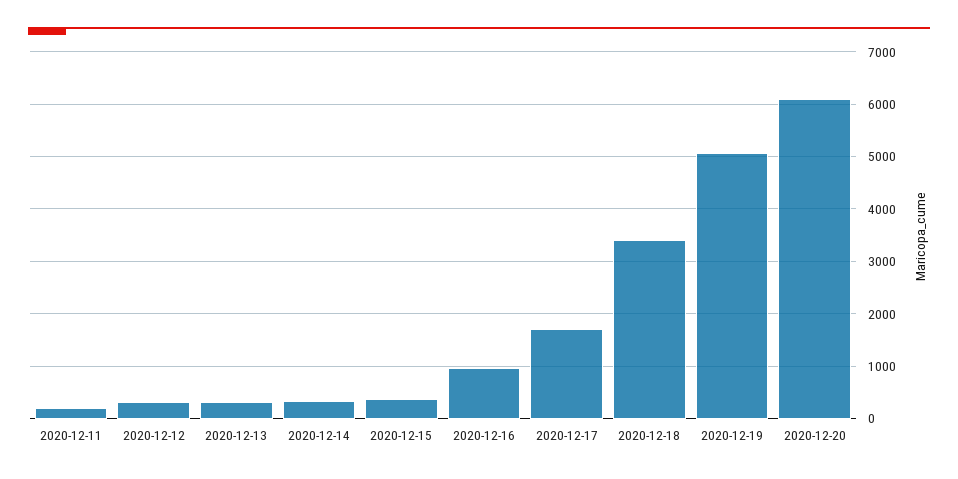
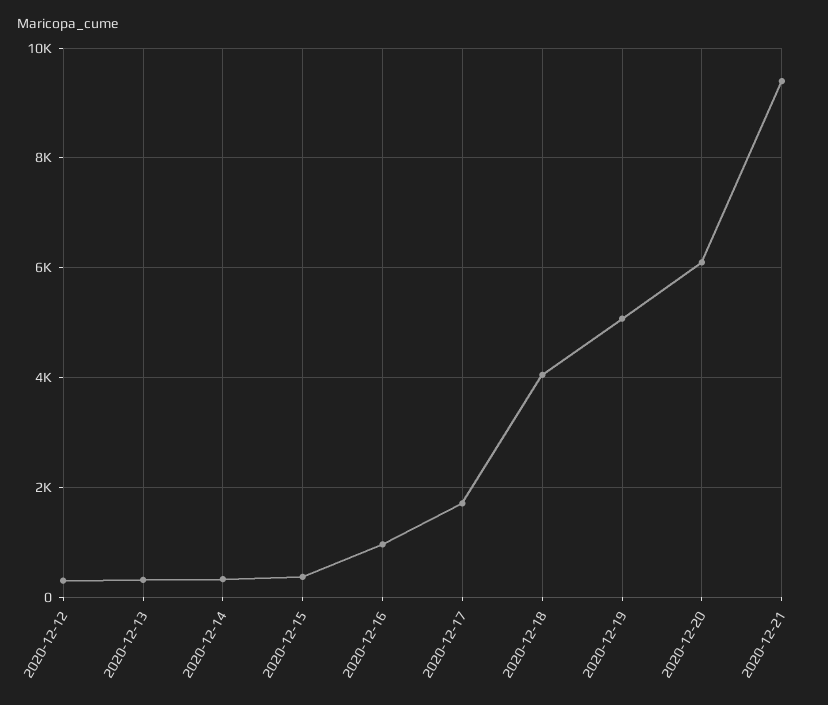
2020-12-11: 200 -> none
2020-12-18: 3400 -> 4000
2020-12-21: none -> 9400

